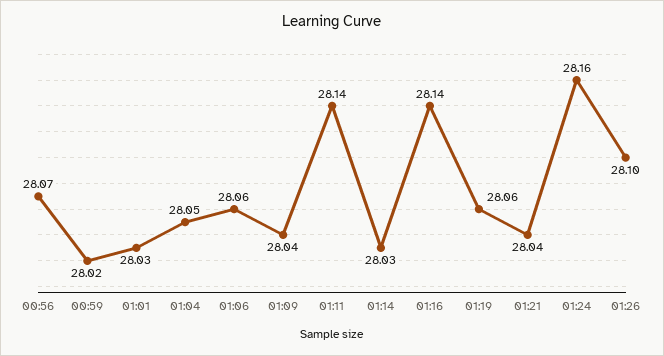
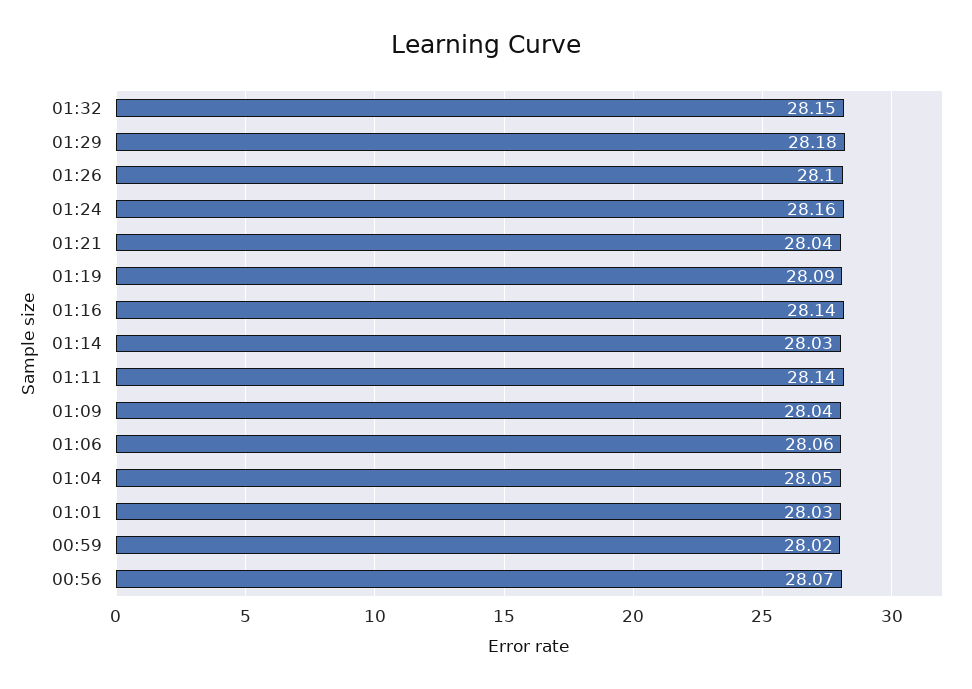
01:19: 28.06 -> 28.09
01:32: none -> 28.15
01:29: none -> 28.18

